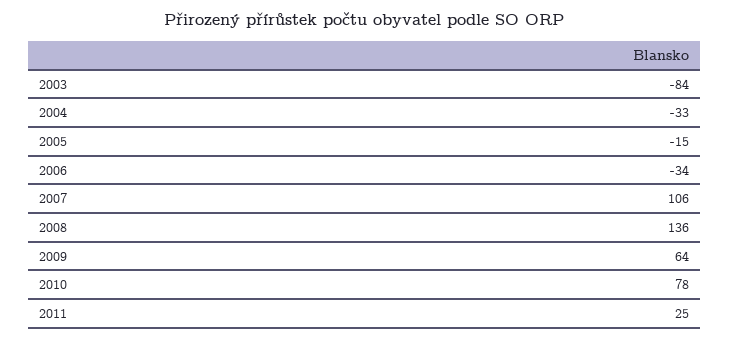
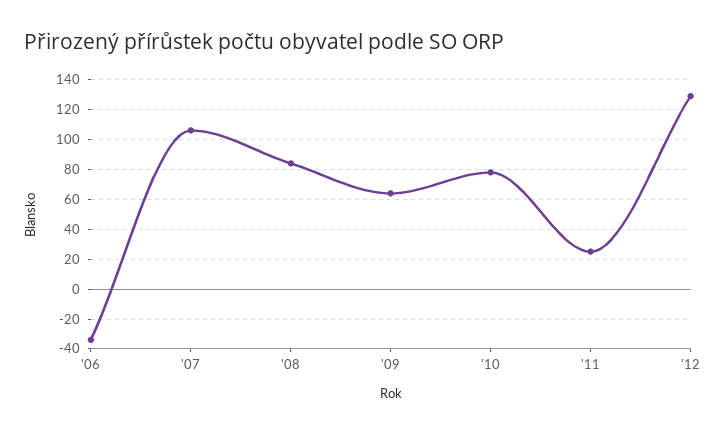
2003: -84 -> none
2004: -33 -> none
2005: -15 -> none
2008: 136 -> 85
'12: none -> 130

